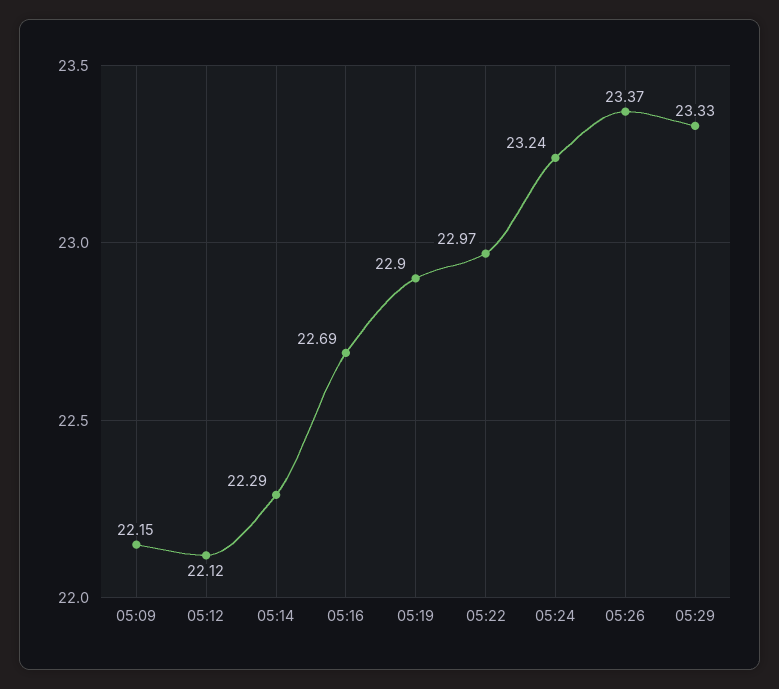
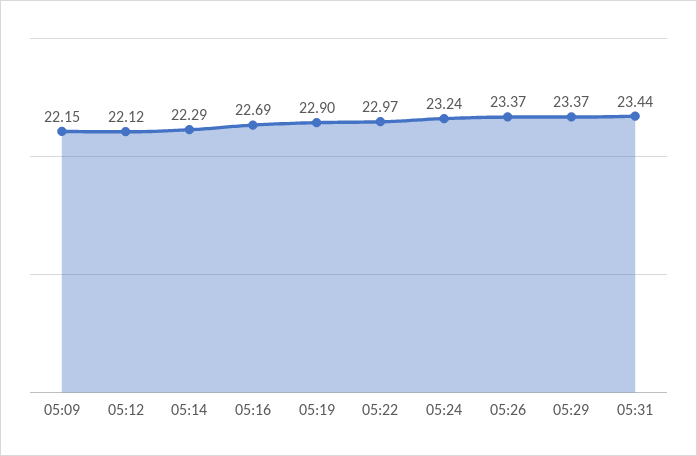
05:29: 23.33 -> 23.37
05:31: none -> 23.44

